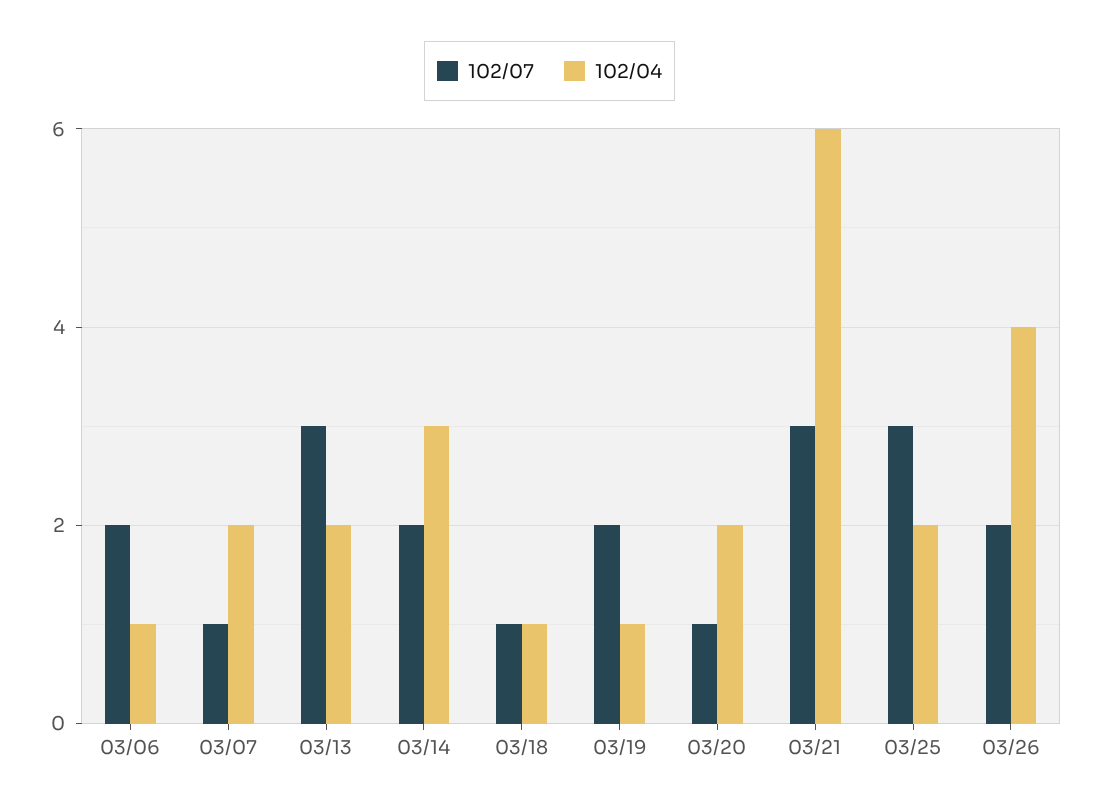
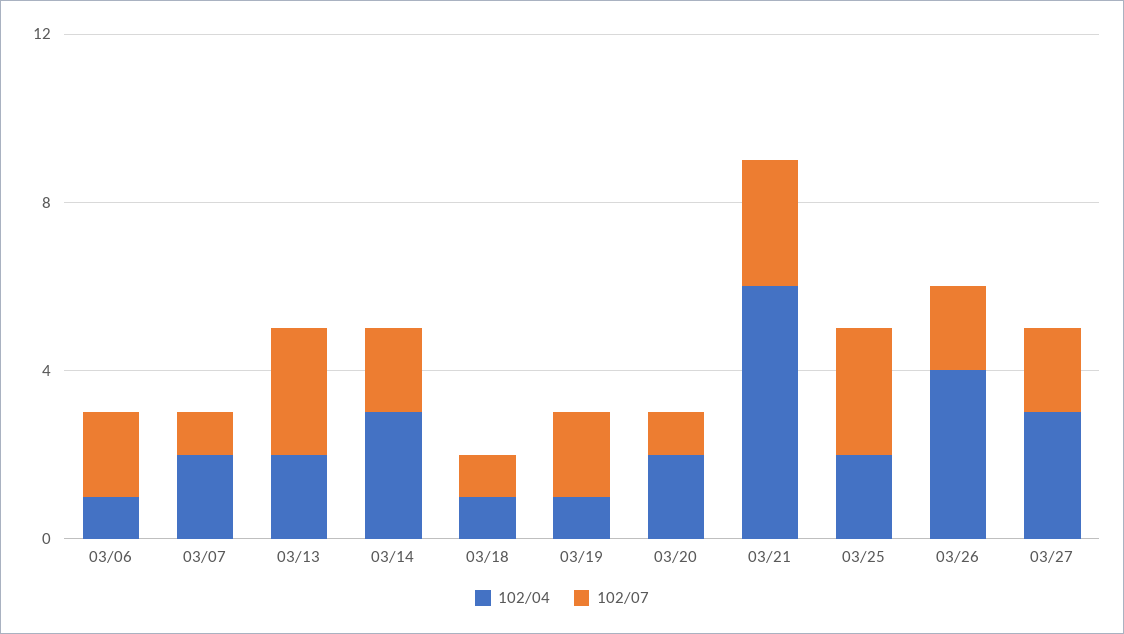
102/04, 03/27: none -> 3
102/07, 03/27: none -> 2

